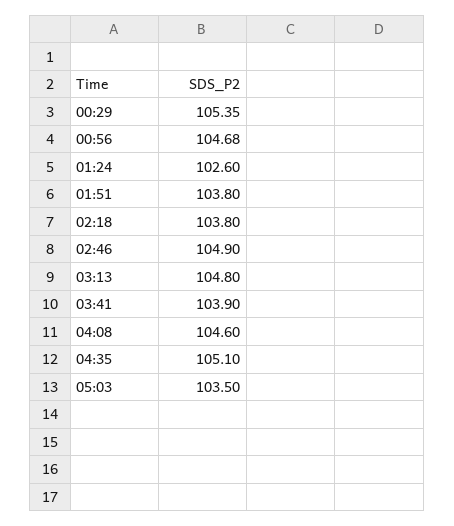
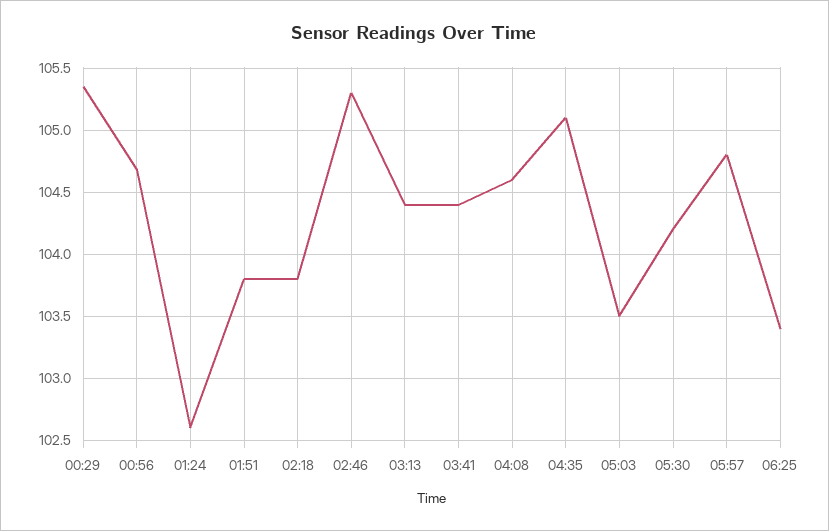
02:46: 104.9 -> 105.3
03:13: 104.8 -> 104.4
03:41: 103.9 -> 104.4
05:30: none -> 104.2
05:57: none -> 104.8
06:25: none -> 103.4

